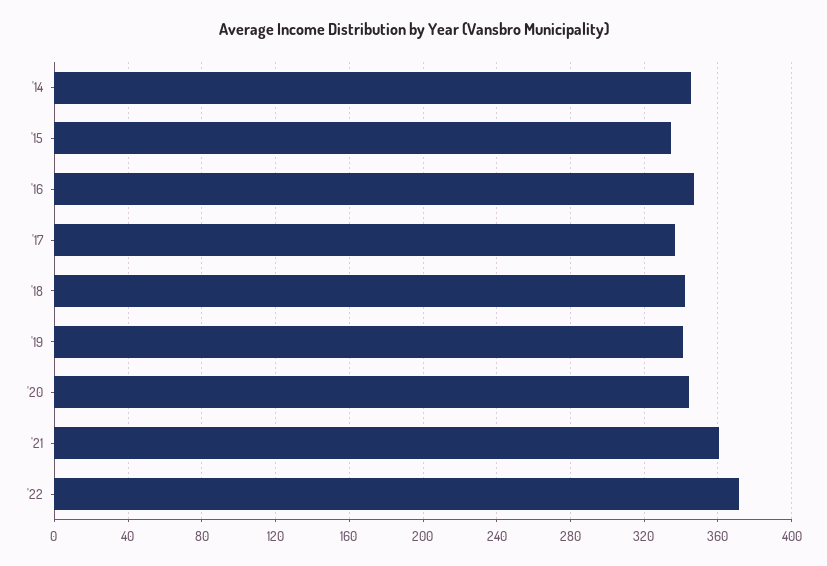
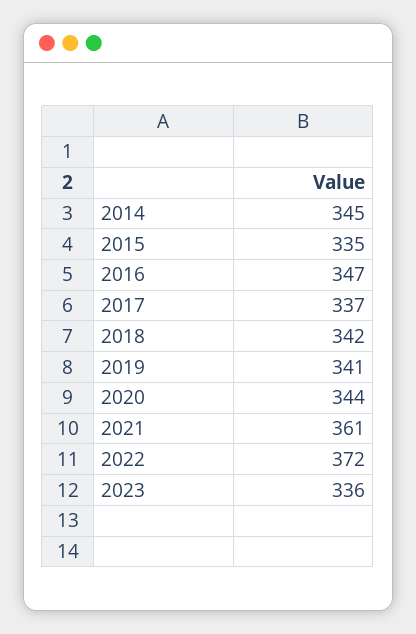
2023: none -> 336

